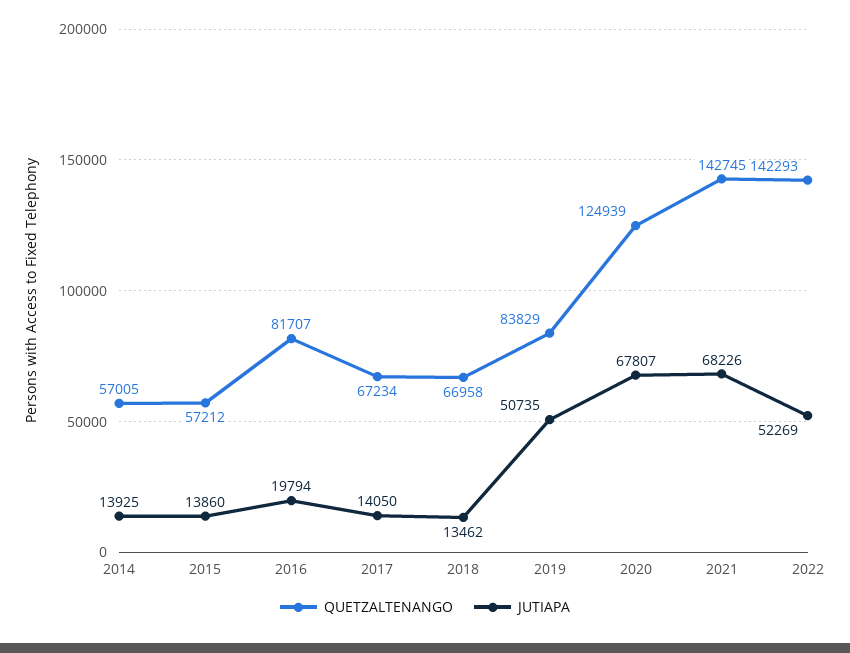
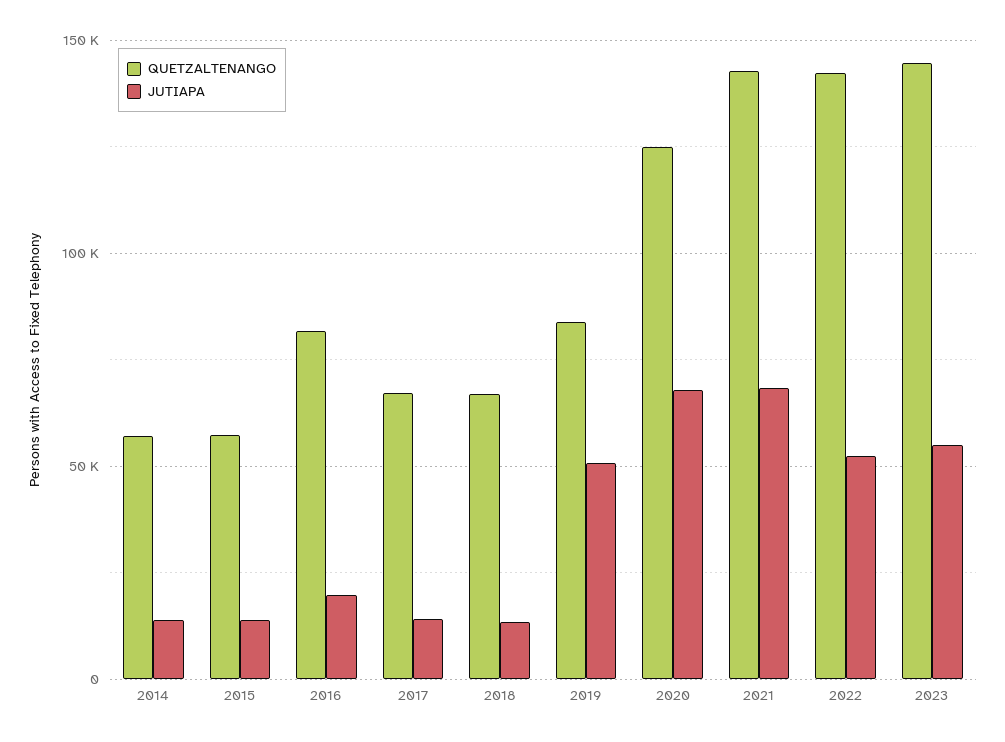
QUETZALTENANGO, 2023: none -> 145000
JUTIAPA, 2023: none -> 55000

